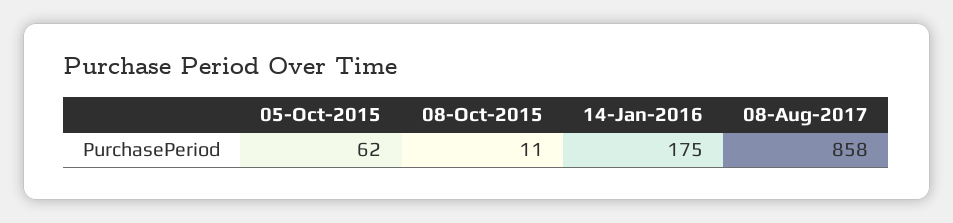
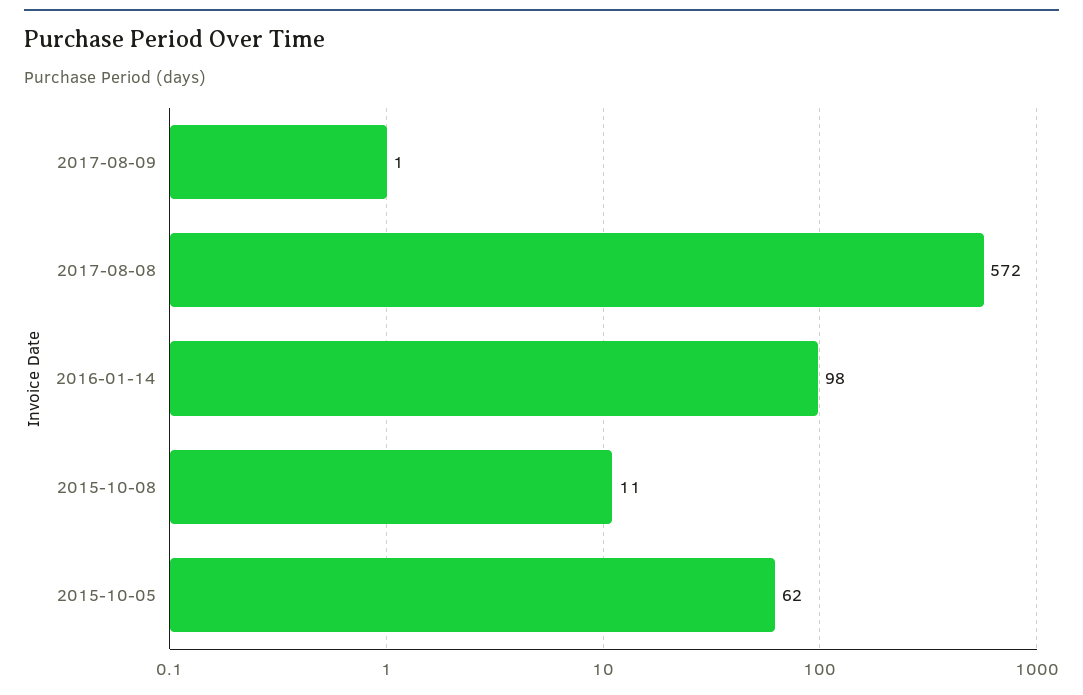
14-Jan-2016: 175 -> 98
08-Aug-2017: 858 -> 572
2017-08-09: none -> 1

